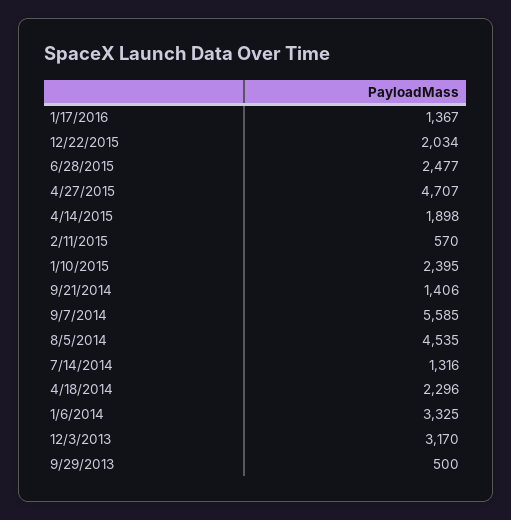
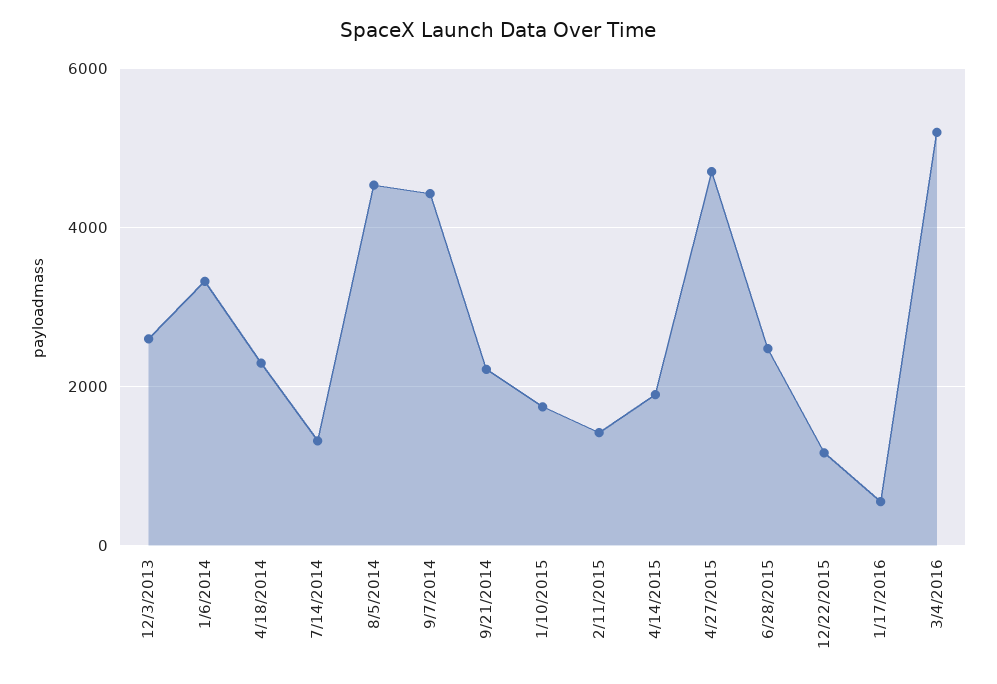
1/17/2016: 1367 -> 600
12/22/2015: 2034 -> 1200
2/11/2015: 570 -> 1400
1/10/2015: 2395 -> 1800
9/21/2014: 1406 -> 2200
9/7/2014: 5585 -> 4400
12/3/2013: 3170 -> 2600
9/29/2013: 500 -> none
3/4/2016: none -> 5200

